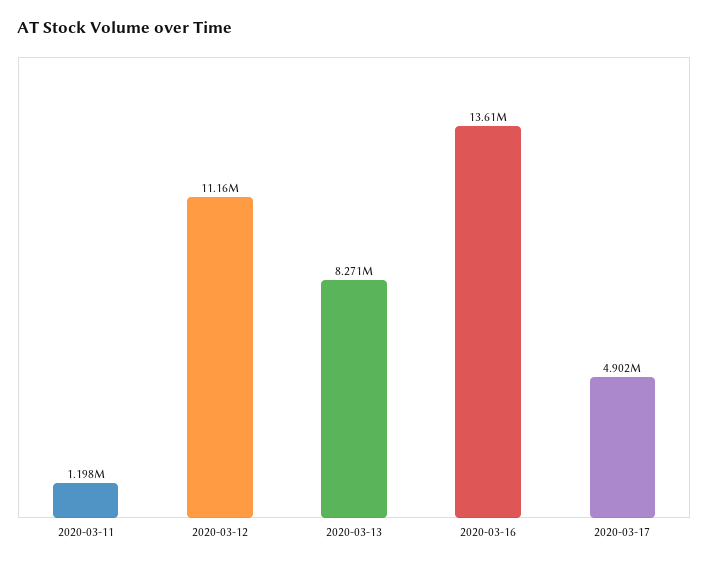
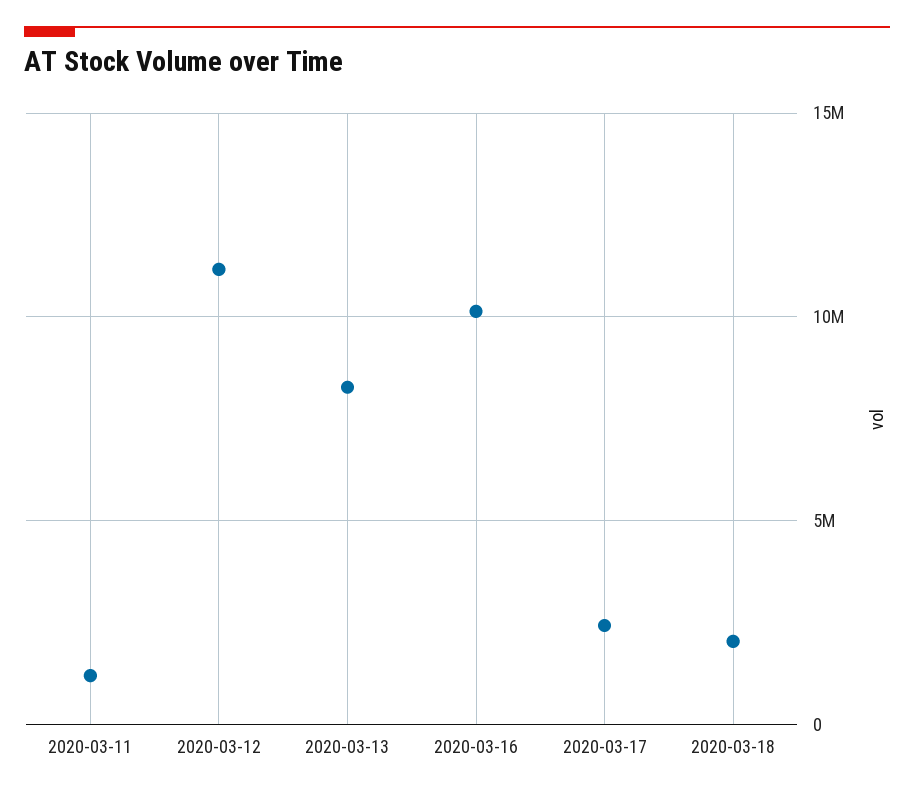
2020-03-16: 13610000 -> 10000000
2020-03-17: 4902000 -> 2500000
2020-03-18: none -> 2000000

